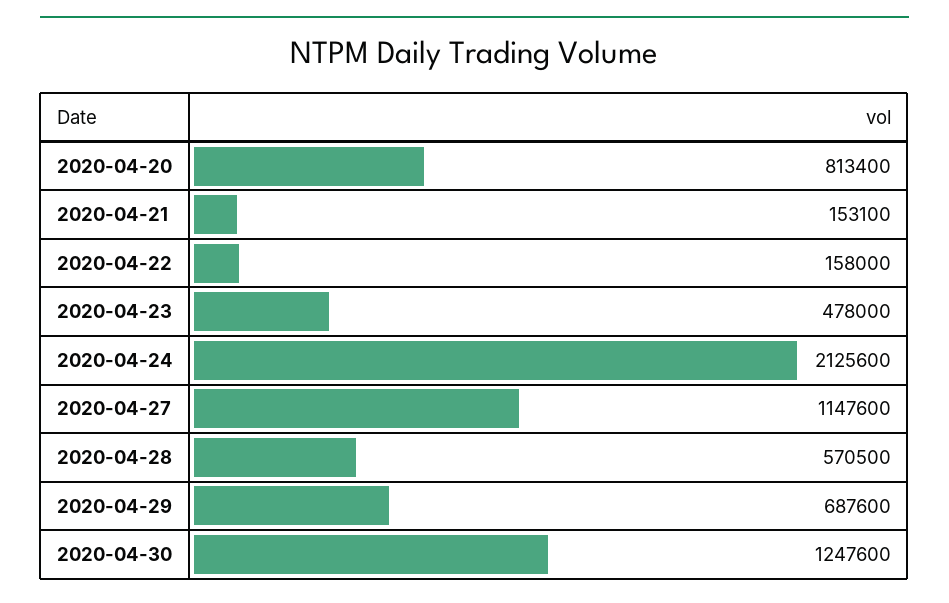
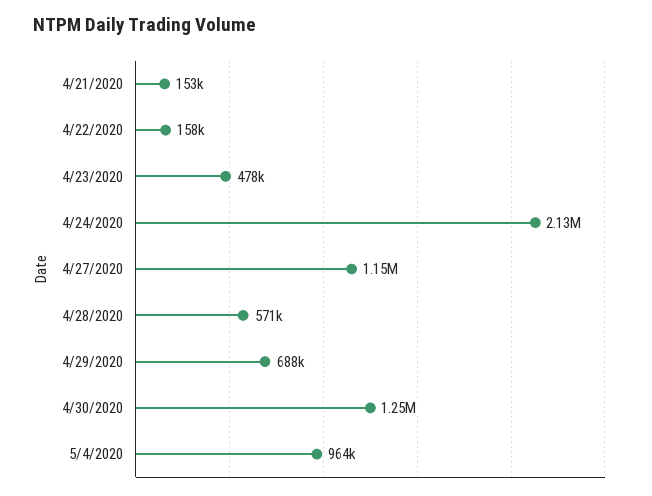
2020-04-20: 813400 -> none
5/4/2020: none -> 964000

